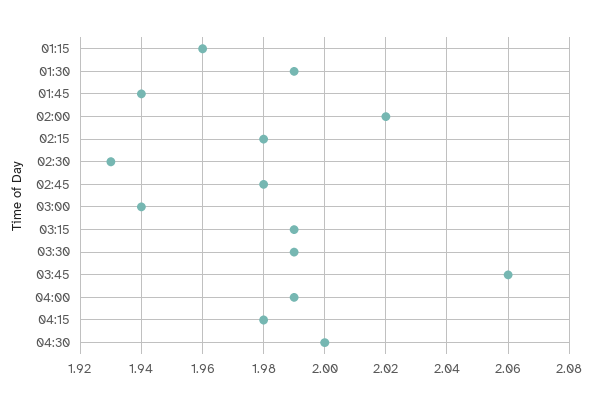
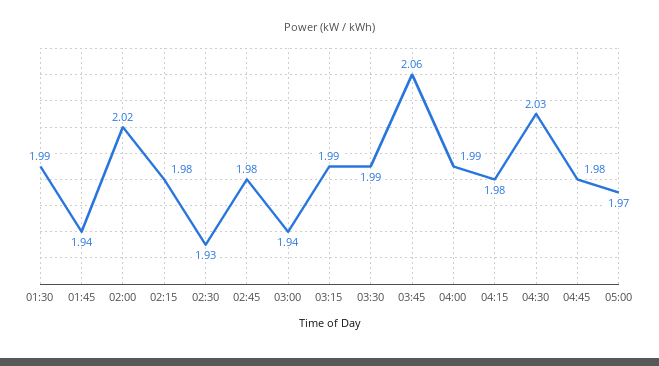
01:15: 1.96 -> none
04:30: 2 -> 2.03
04:45: none -> 1.98
05:00: none -> 1.97

